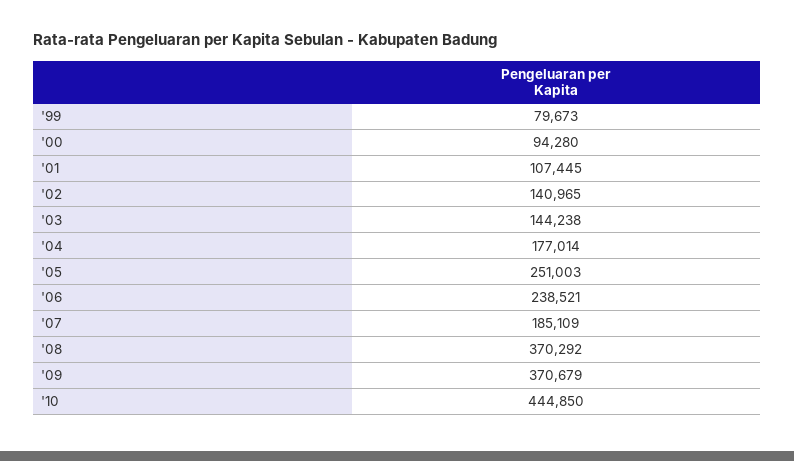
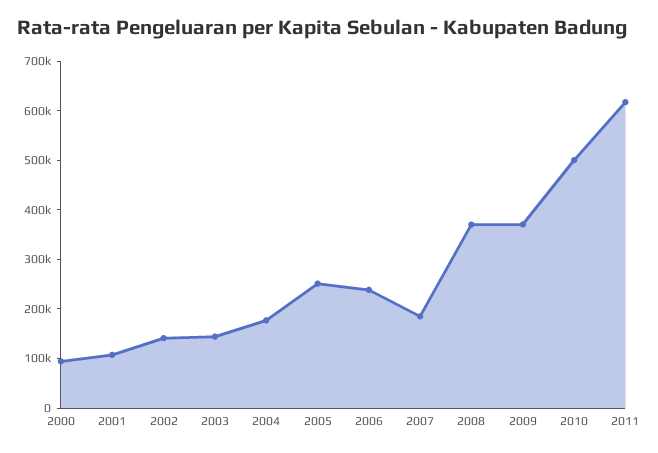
'99: 79673 -> none
'10: 444850 -> 500000
2011: none -> 620000

